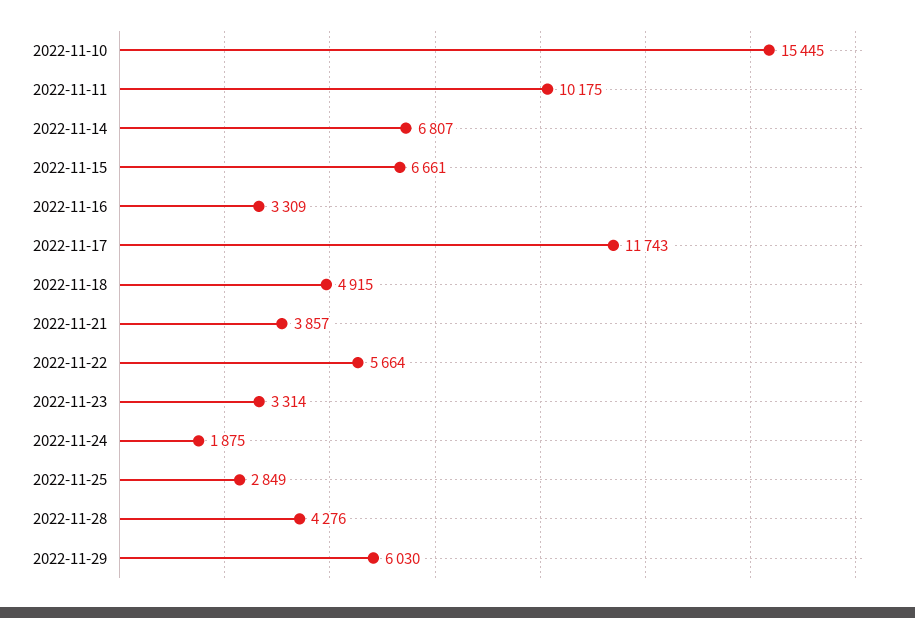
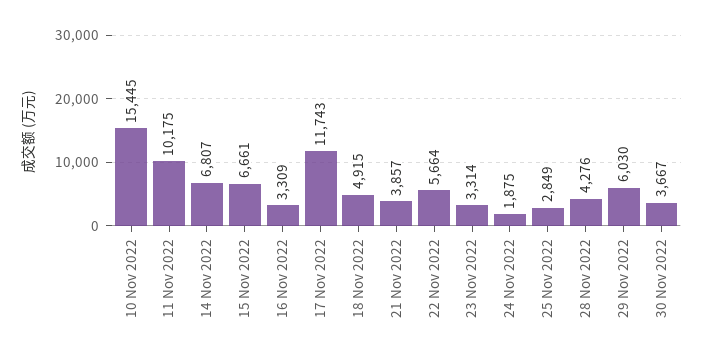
30 Nov 2022: none -> 3667

